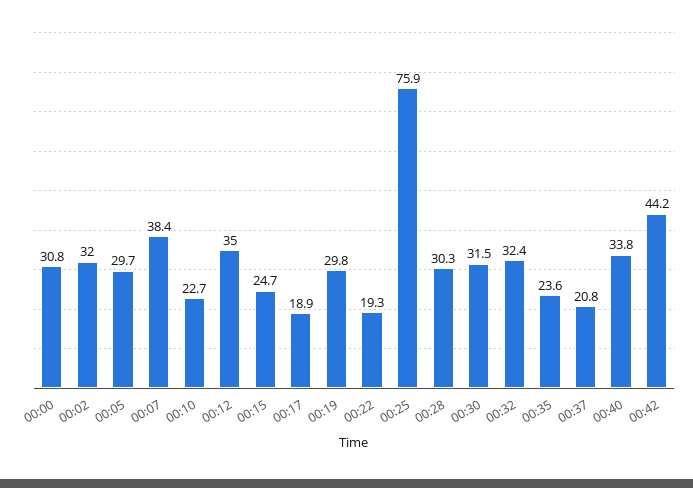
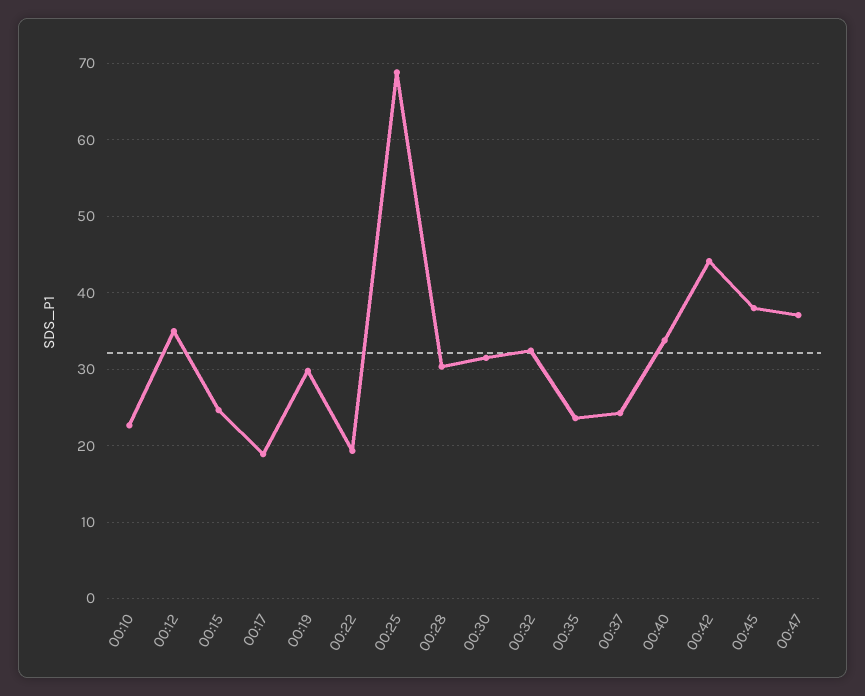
00:00: 30.8 -> none
00:02: 32 -> none
00:05: 29.7 -> none
00:07: 38.4 -> none
00:25: 75.9 -> 69
00:37: 20.8 -> 24
00:45: none -> 38
00:47: none -> 37

